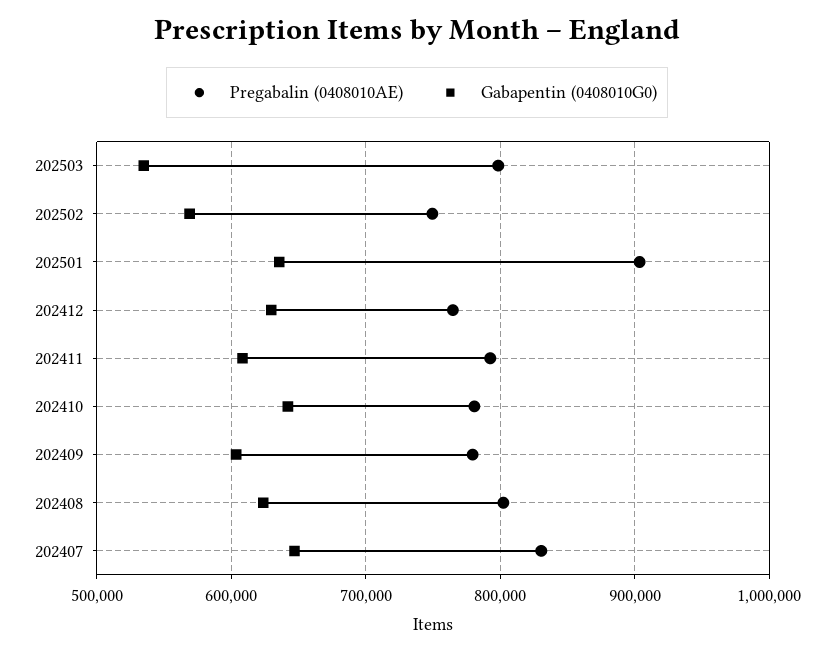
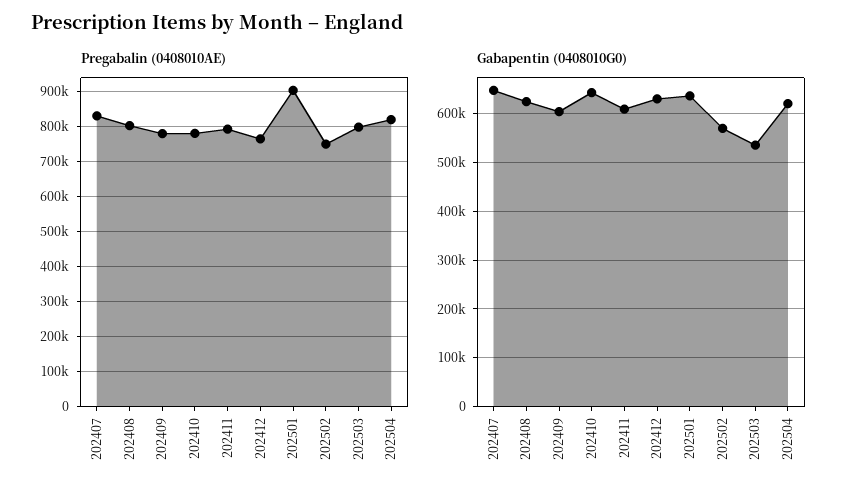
Pregabalin (0408010AE), 202504: none -> 820000
Gabapentin (0408010G0), 202504: none -> 620000

